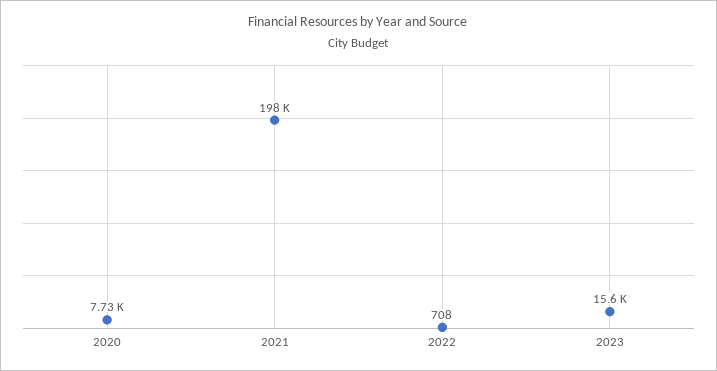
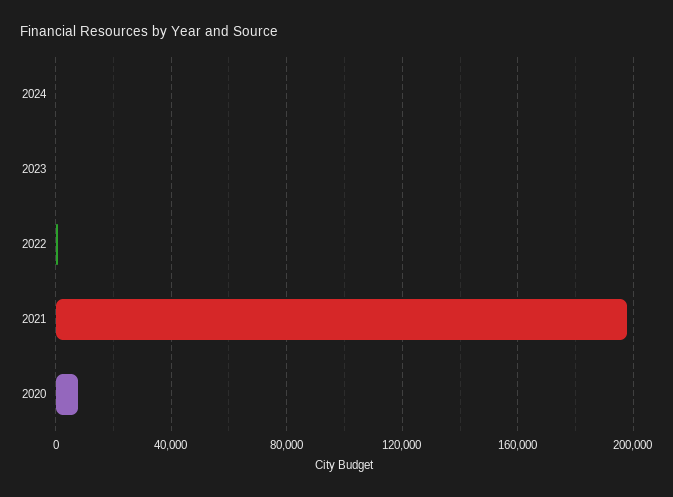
2023: 15600 -> 0
2024: none -> 0

